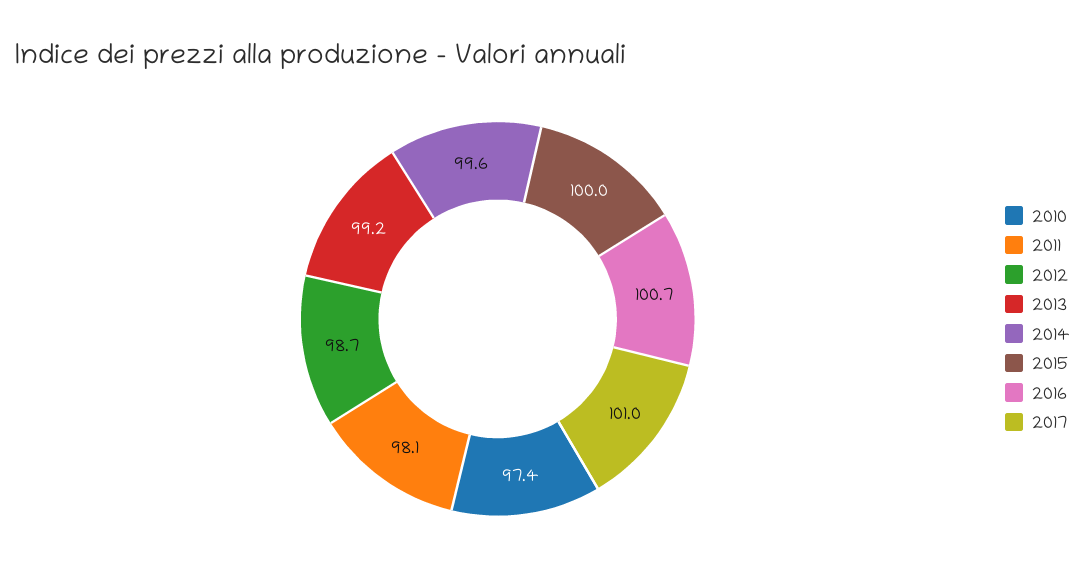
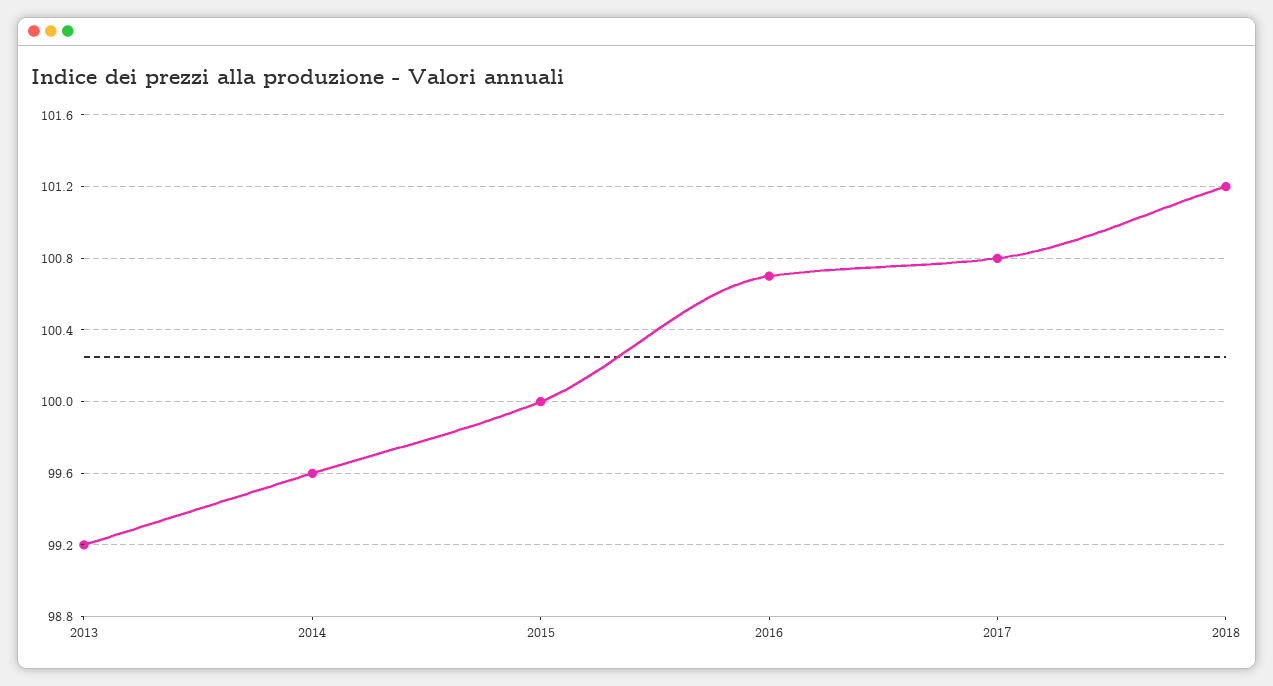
2010: 97.4 -> none
2011: 98.1 -> none
2012: 98.7 -> none
2017: 101 -> 100.8
2018: none -> 101.2

